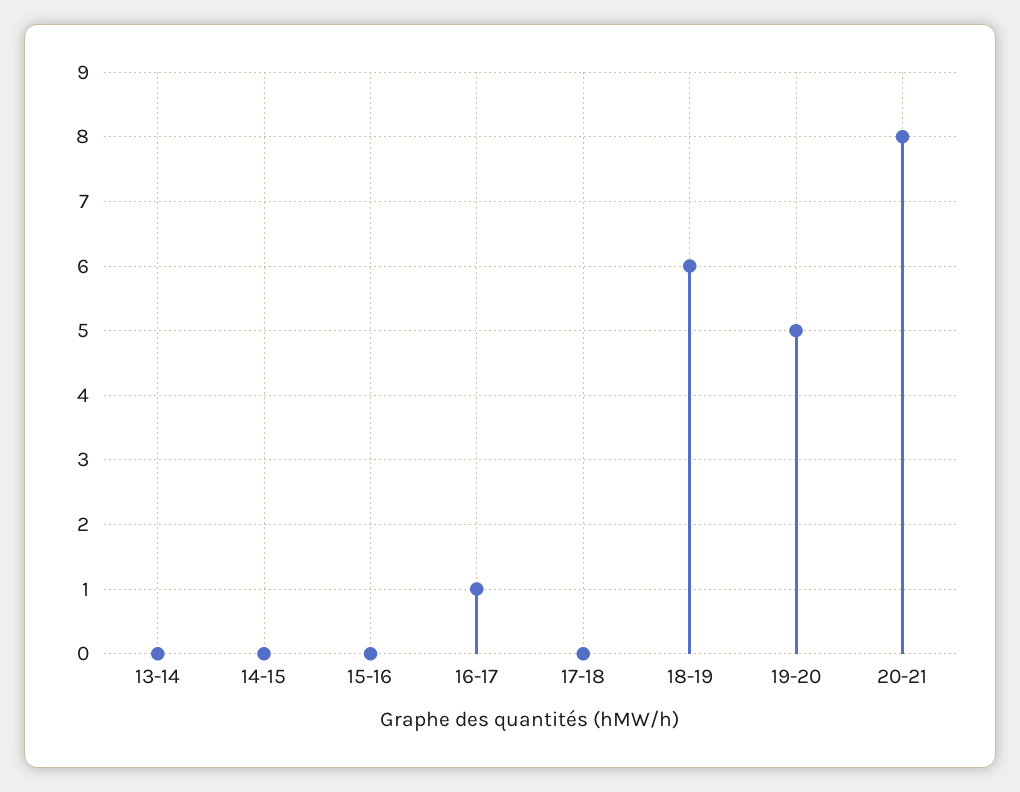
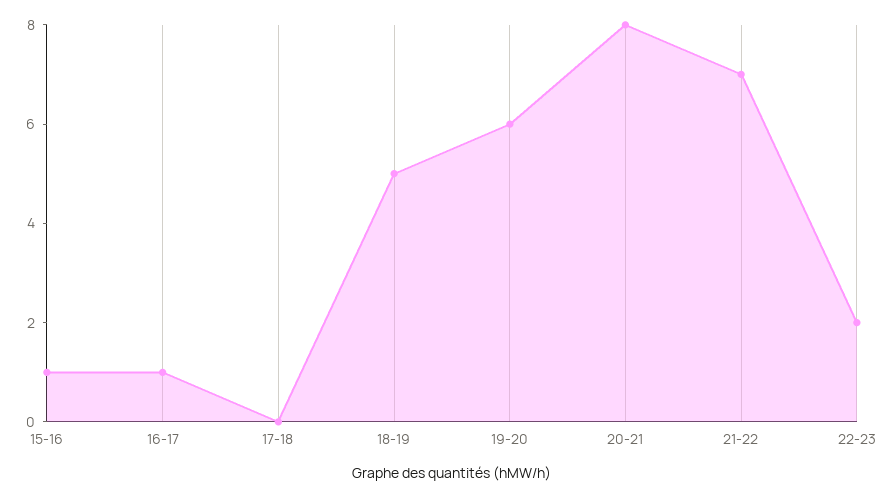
13-14: 0 -> none
14-15: 0 -> none
15-16: 0 -> 1
18-19: 6 -> 5
19-20: 5 -> 6
21-22: none -> 7
22-23: none -> 2

